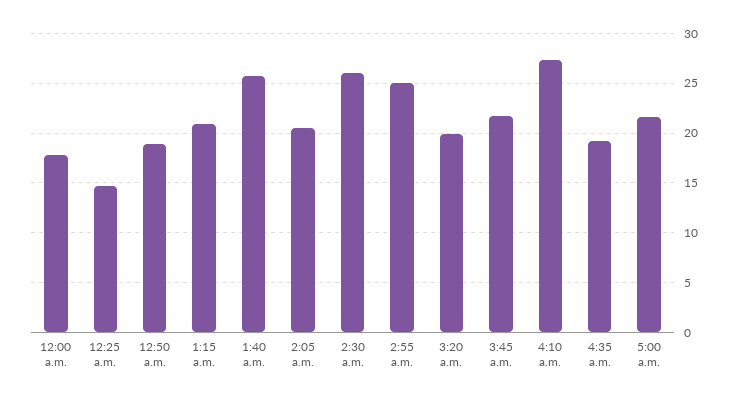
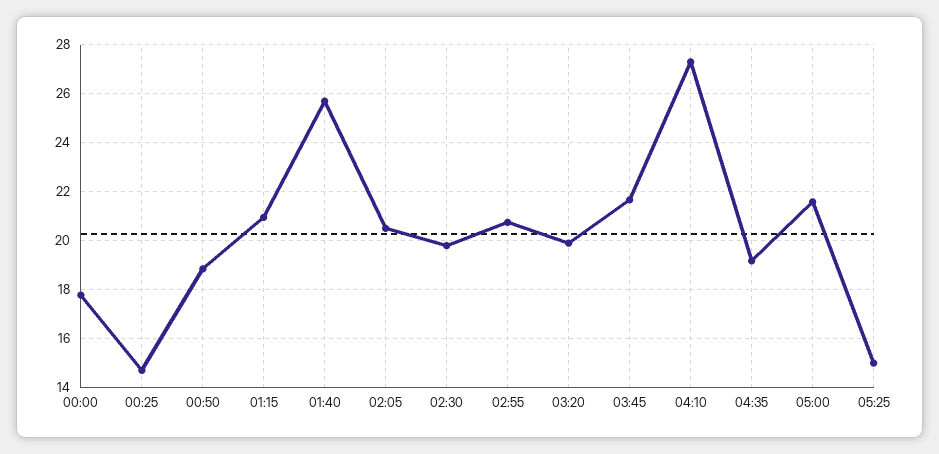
2:30 a.m.: 26 -> 19.75
2:55 a.m.: 25 -> 20.75
05:25: none -> 15

